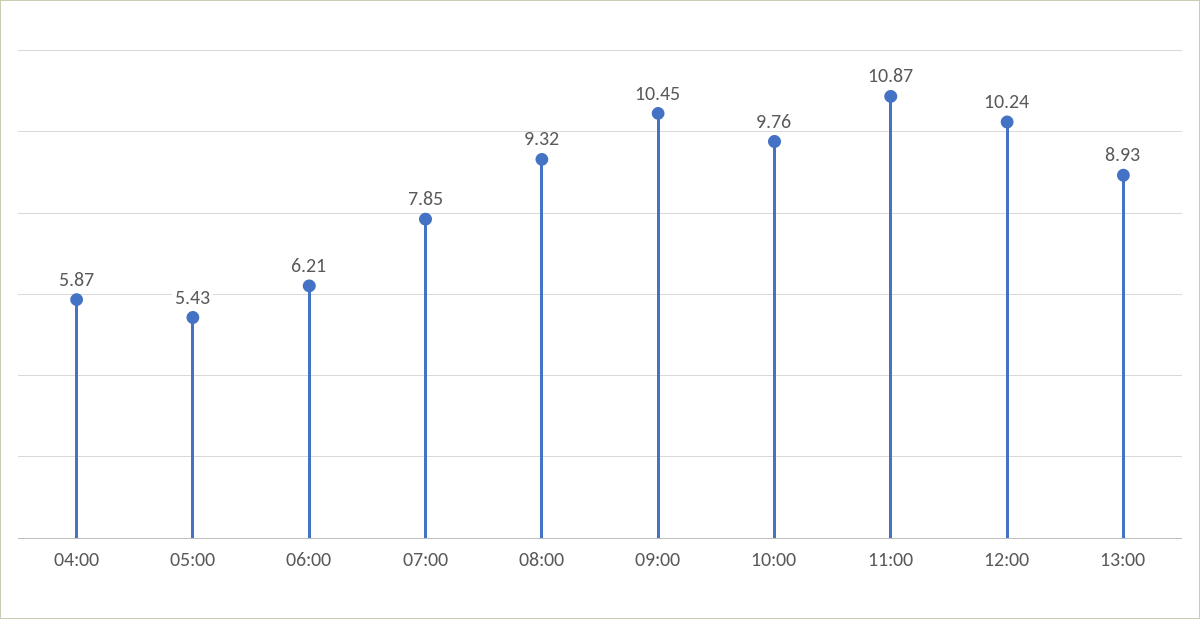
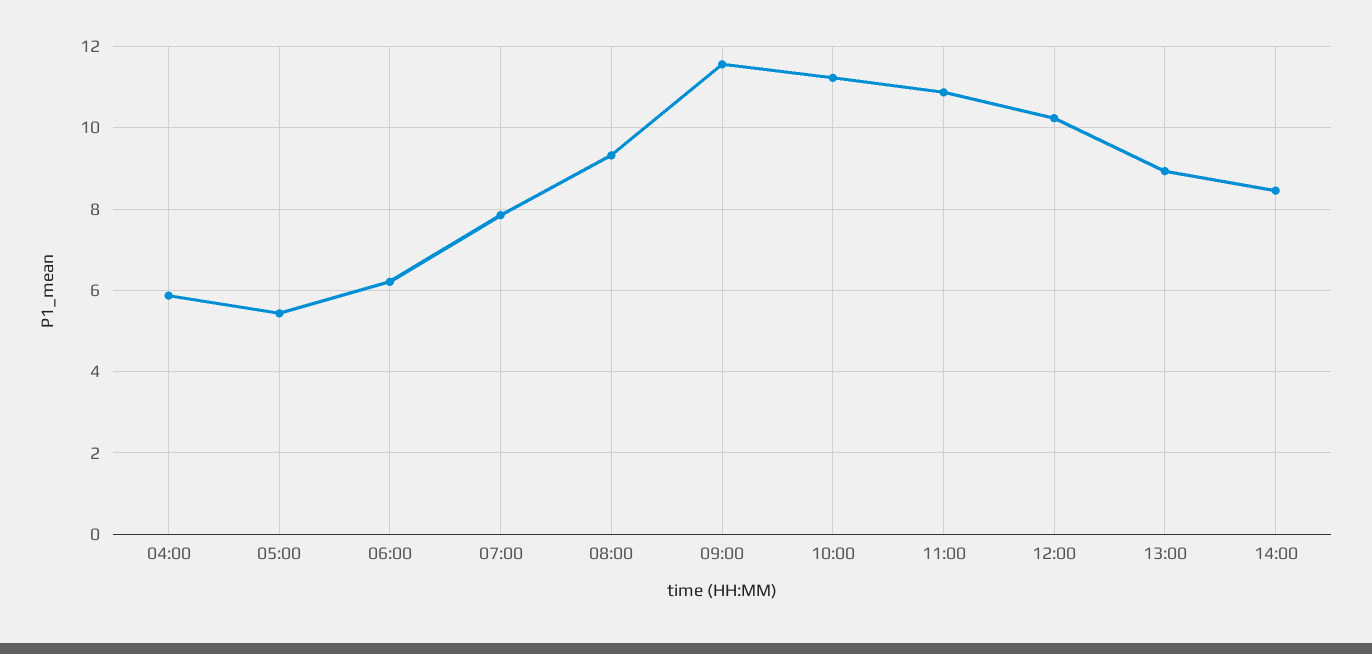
09:00: 10.45 -> 11.6
10:00: 9.76 -> 11.2
14:00: none -> 8.4

